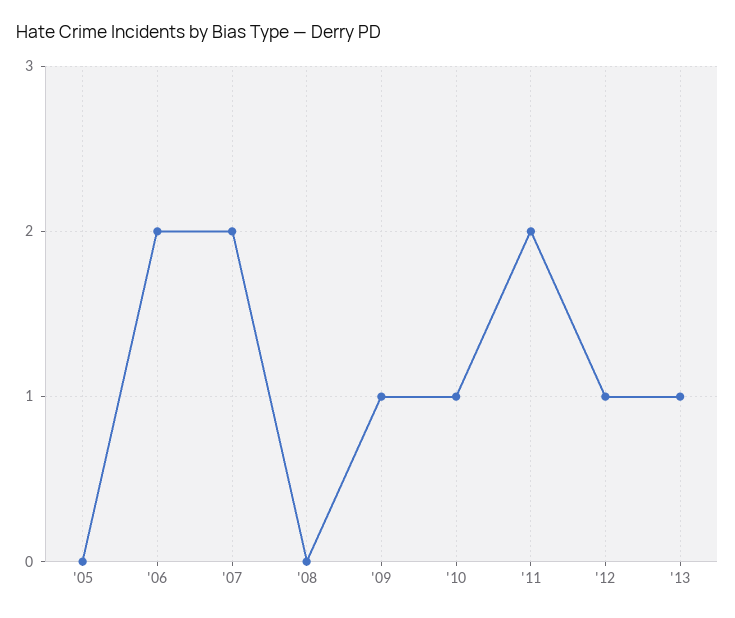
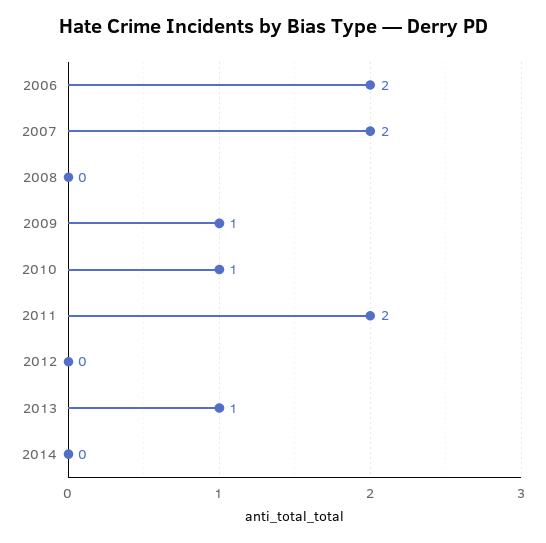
'05: 0 -> none
'12: 1 -> 0
2014: none -> 0

